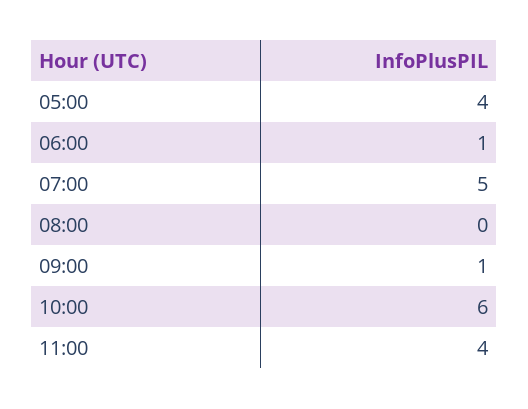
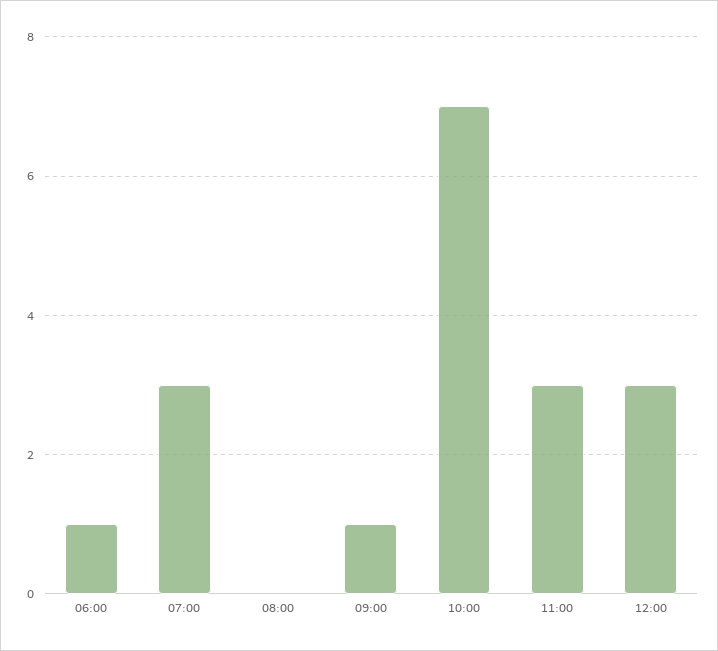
05:00: 4 -> none
07:00: 5 -> 3
10:00: 6 -> 7
11:00: 4 -> 3
12:00: none -> 3

